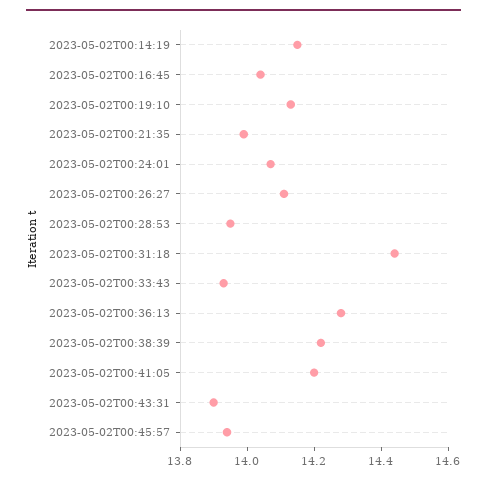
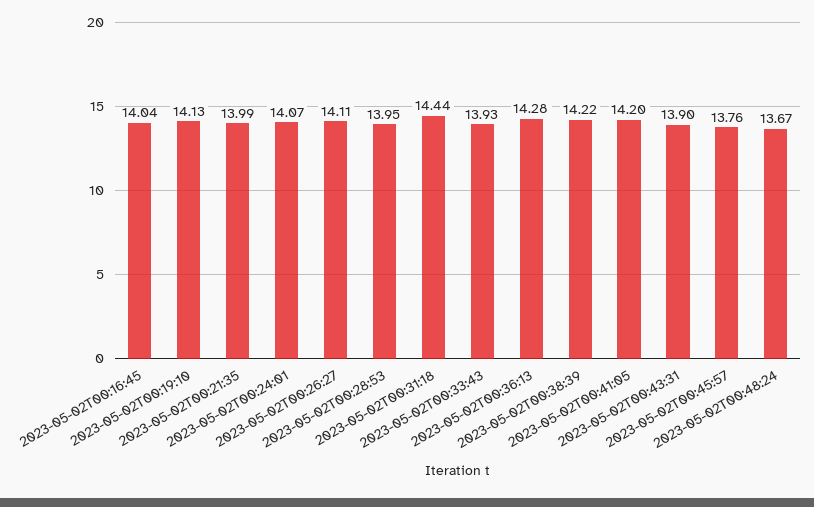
2023-05-02T00:14:19: 14.15 -> none
2023-05-02T00:45:57: 13.95 -> 13.76
2023-05-02T00:48:24: none -> 13.67

